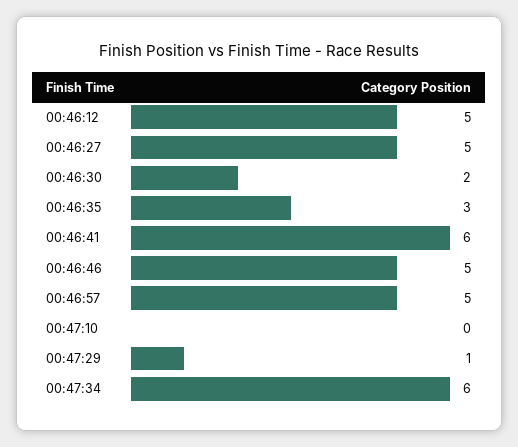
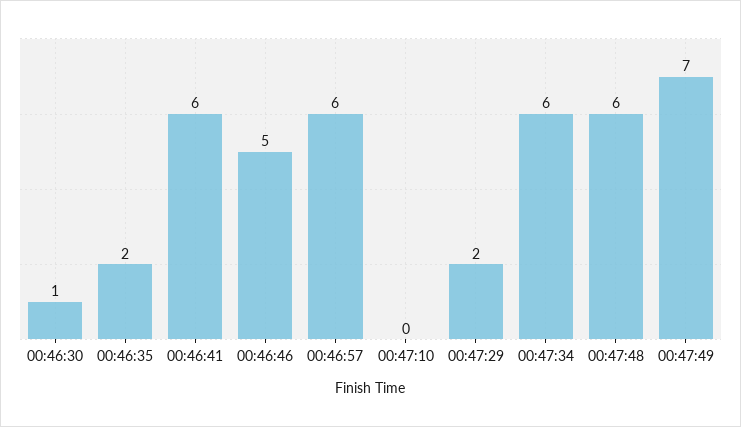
00:46:12: 5 -> none
00:46:27: 5 -> none
00:46:30: 2 -> 1
00:46:35: 3 -> 2
00:46:57: 5 -> 6
00:47:29: 1 -> 2
00:47:48: none -> 6
00:47:49: none -> 7

